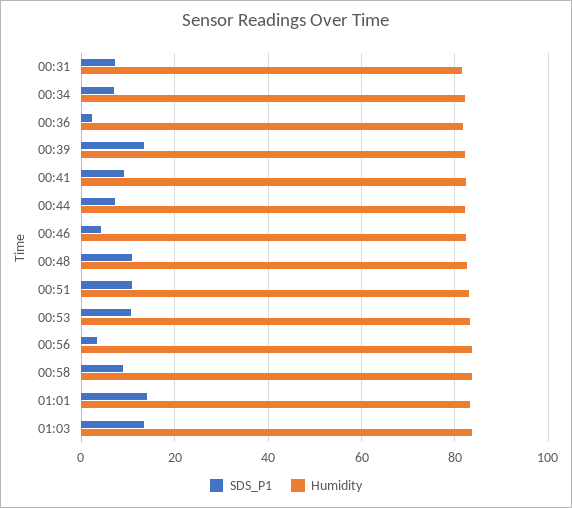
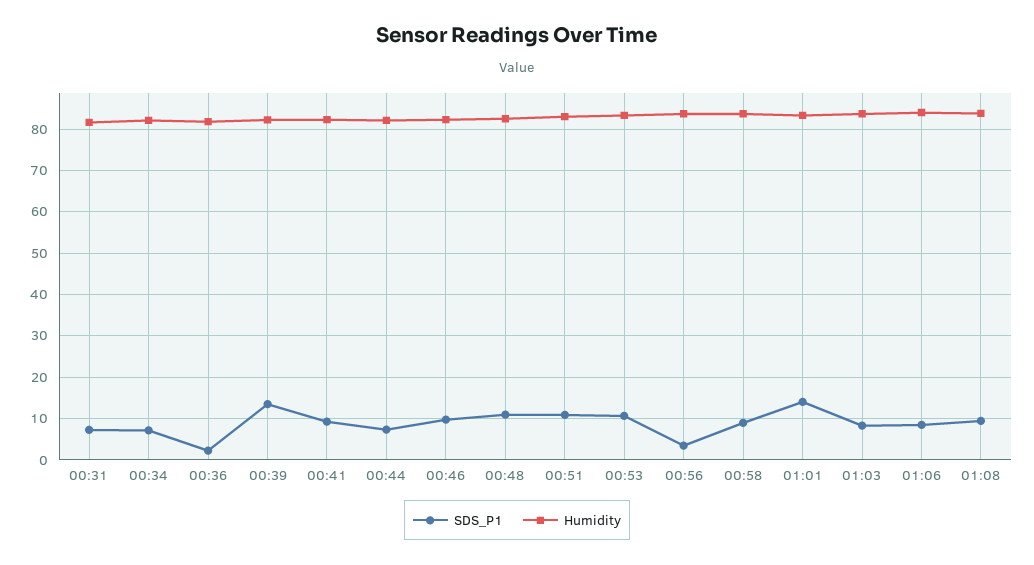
SDS_P1, 00:46: 4 -> 10
SDS_P1, 01:03: 14 -> 8
SDS_P1, 01:06: none -> 8
Humidity, 01:06: none -> 84
SDS_P1, 01:08: none -> 10
Humidity, 01:08: none -> 84

